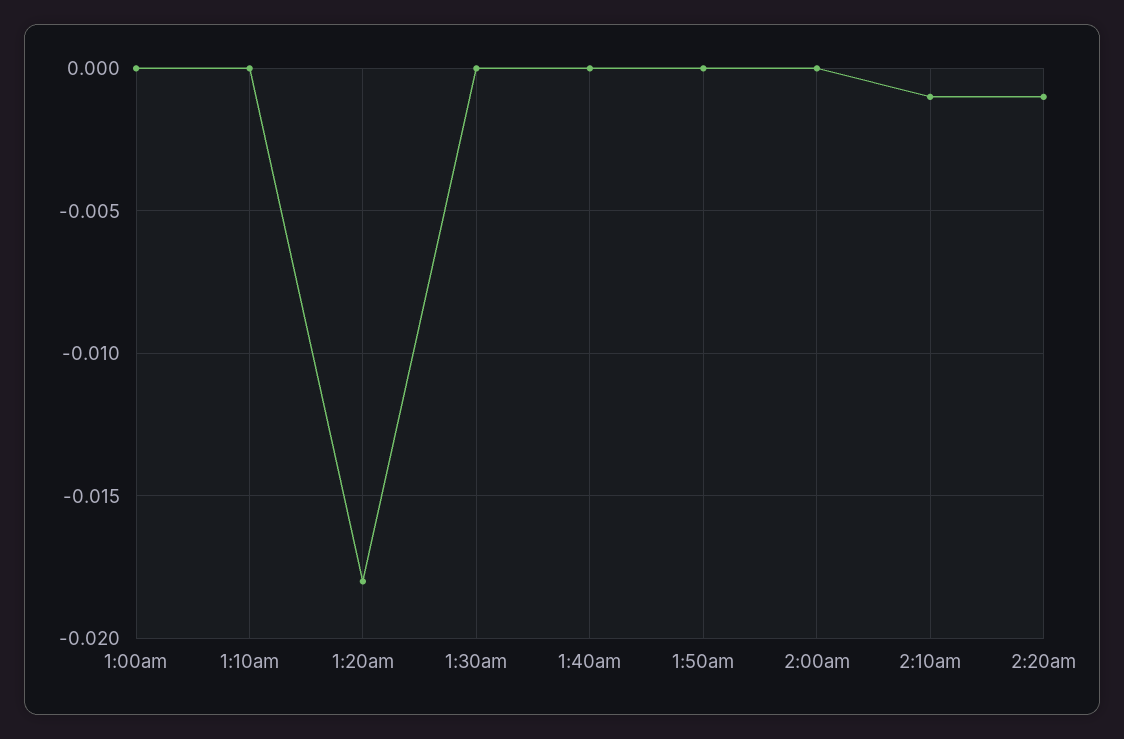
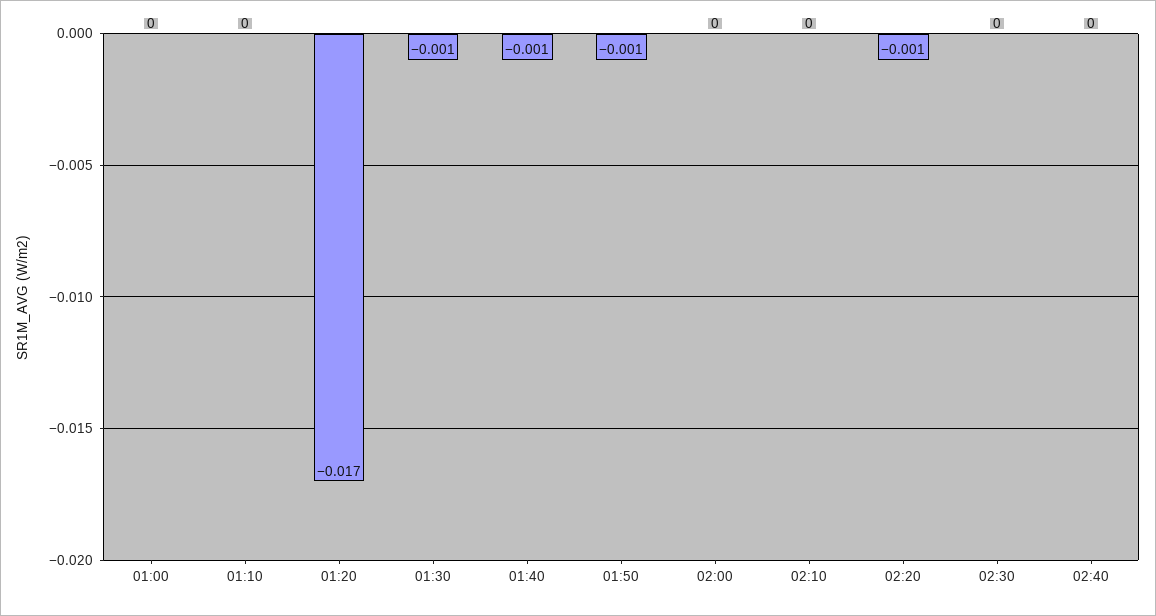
1:20am: -0.018 -> -0.017
1:30am: 0 -> -0.001
1:40am: 0 -> -0.001
1:50am: 0 -> -0.001
2:10am: -0.001 -> 0
02:30: none -> 0
02:40: none -> 0

